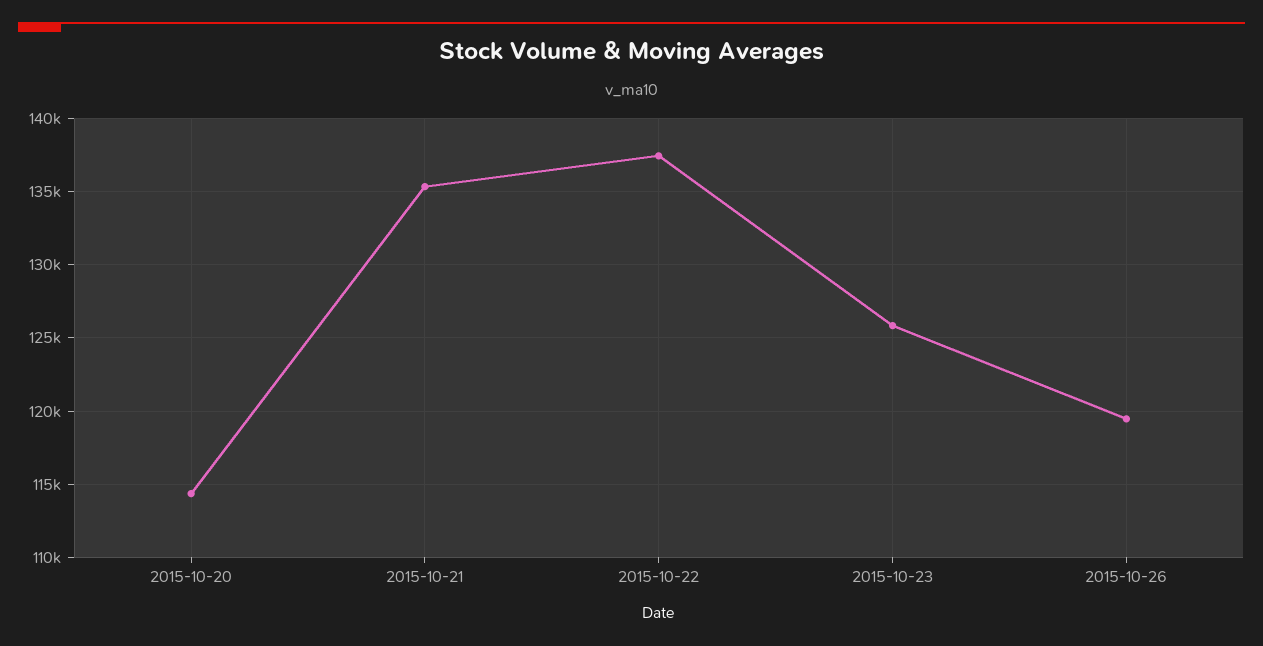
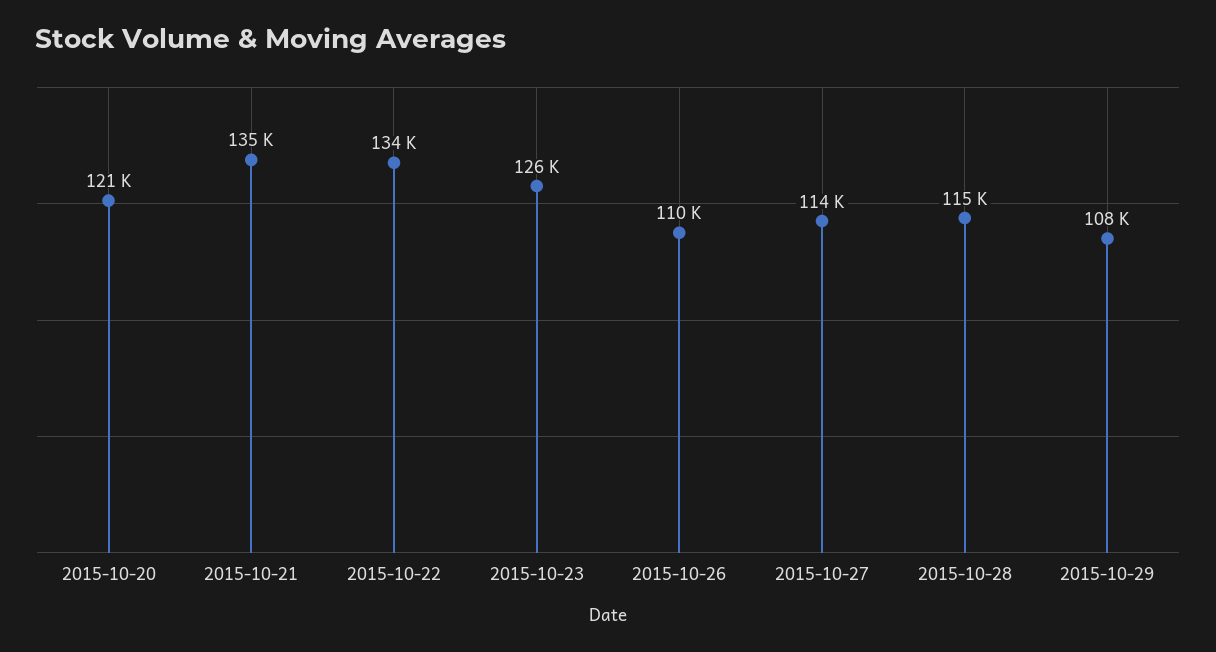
2015-10-20: 114500 -> 121000
2015-10-22: 137500 -> 134000
2015-10-26: 119500 -> 110000
2015-10-27: none -> 114000
2015-10-28: none -> 115000
2015-10-29: none -> 108000

